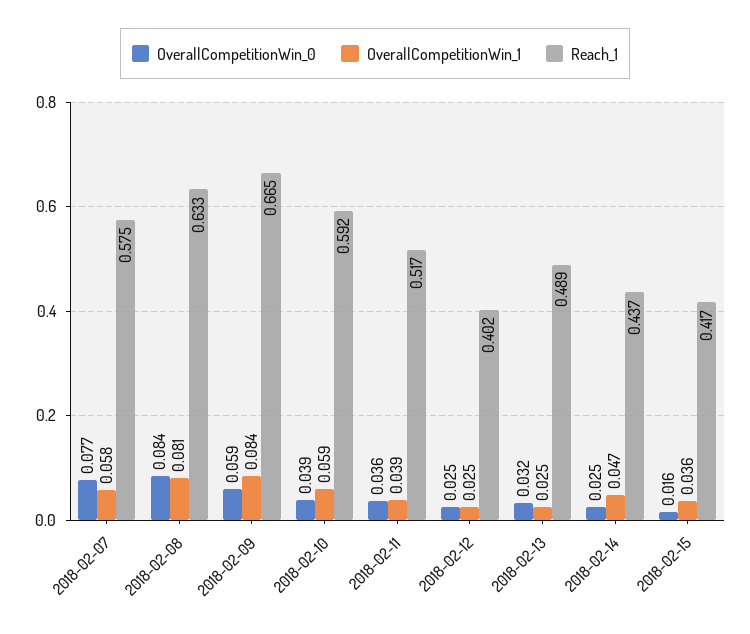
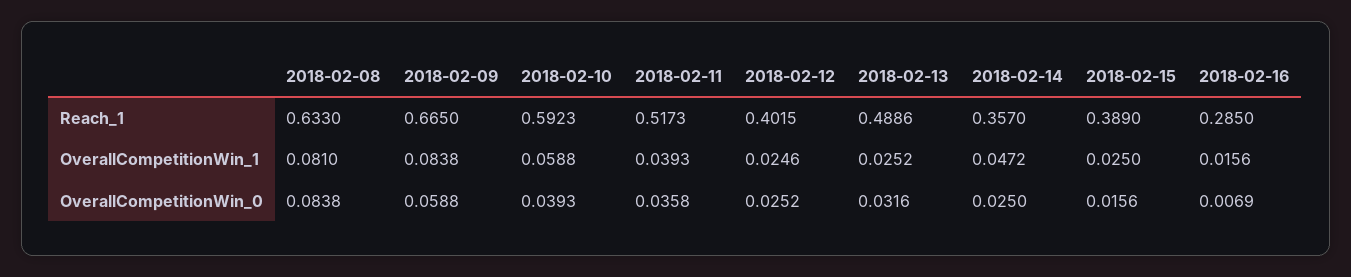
OverallCompetitionWin_0, 2018-02-07: 0.077 -> none
OverallCompetitionWin_1, 2018-02-07: 0.058 -> none
Reach_1, 2018-02-07: 0.575 -> none
Reach_1, 2018-02-14: 0.437 -> 0.357
OverallCompetitionWin_1, 2018-02-15: 0.036 -> 0.025
Reach_1, 2018-02-15: 0.417 -> 0.389
Reach_1, 2018-02-16: none -> 0.285
OverallCompetitionWin_1, 2018-02-16: none -> 0.0156
OverallCompetitionWin_0, 2018-02-16: none -> 0.0069

